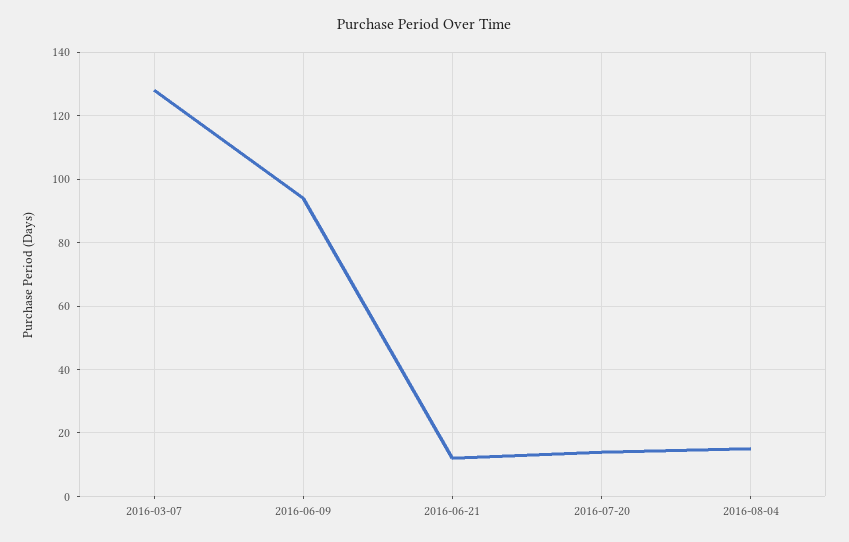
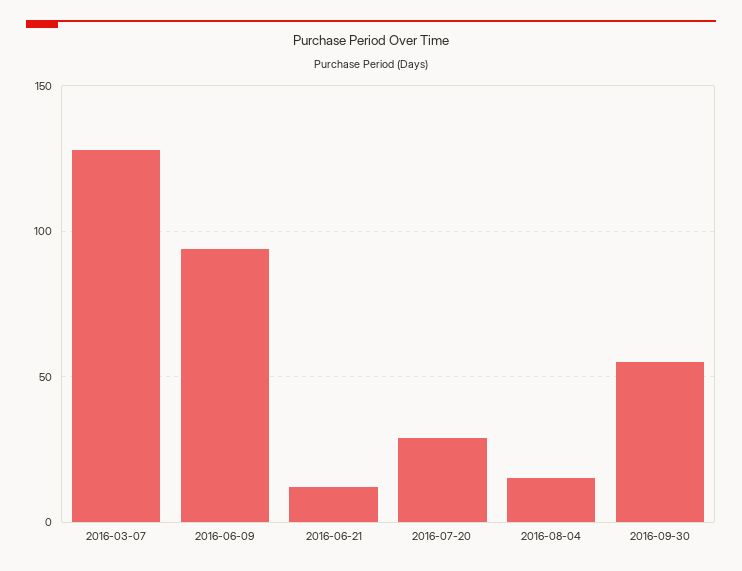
2016-07-20: 15 -> 30
2016-09-30: none -> 55

